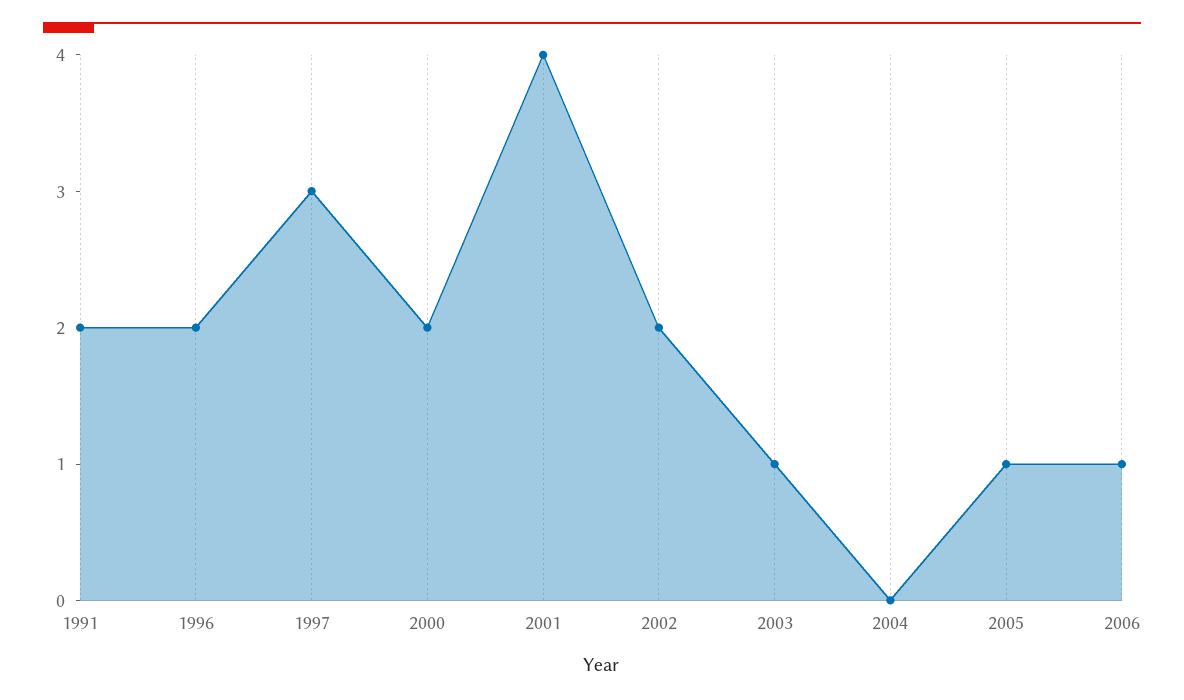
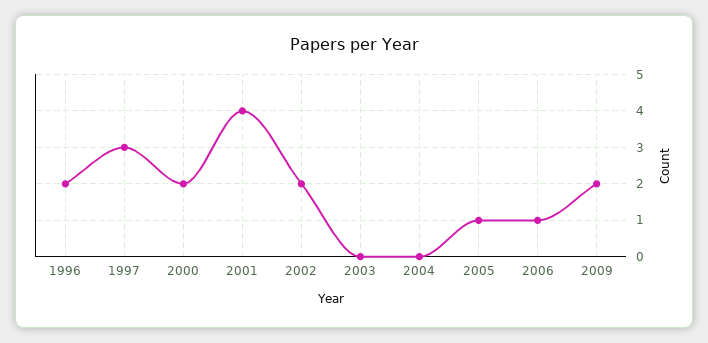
1991: 2 -> none
2003: 1 -> 0
2009: none -> 2

